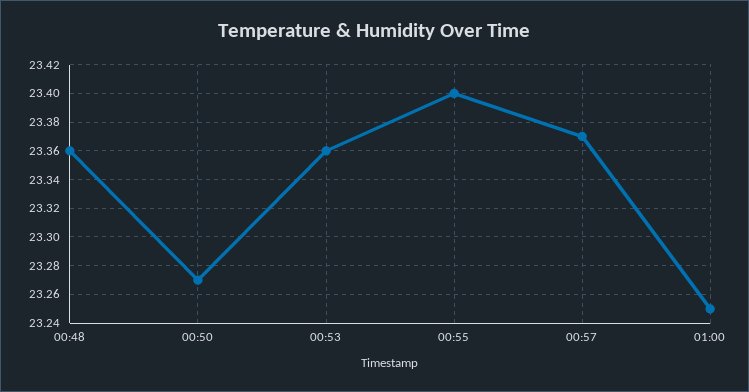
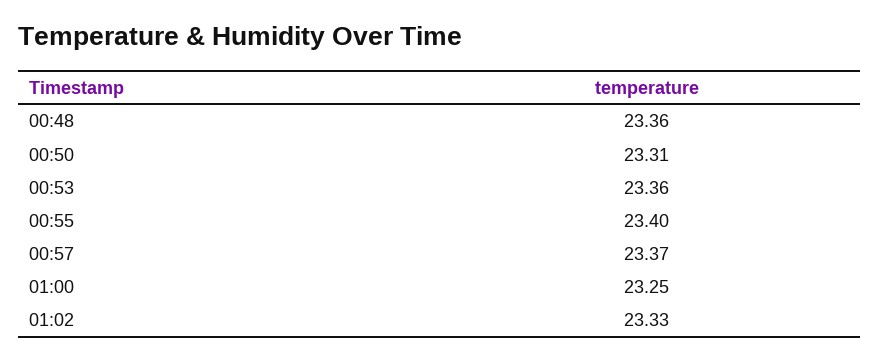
00:50: 23.27 -> 23.31
01:02: none -> 23.33

